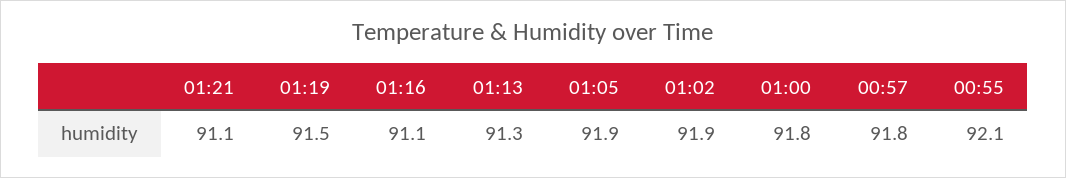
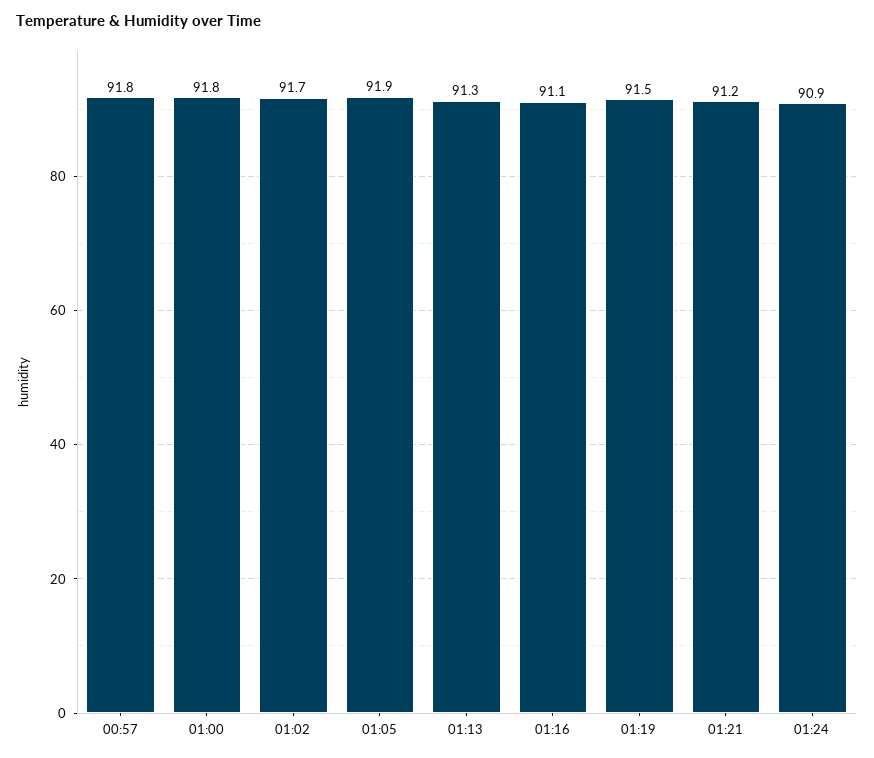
01:21: 91.1 -> 91.2
01:02: 91.9 -> 91.7
00:55: 92.1 -> none
01:24: none -> 90.9

